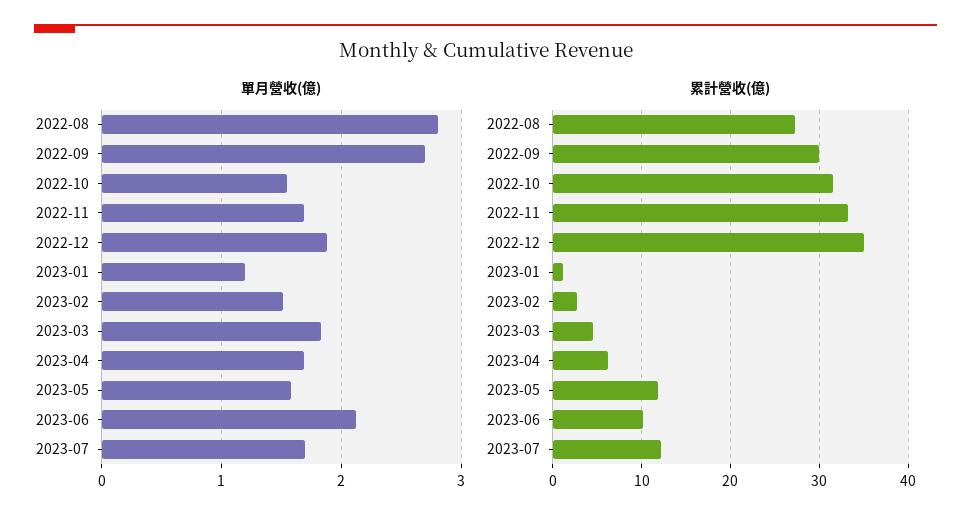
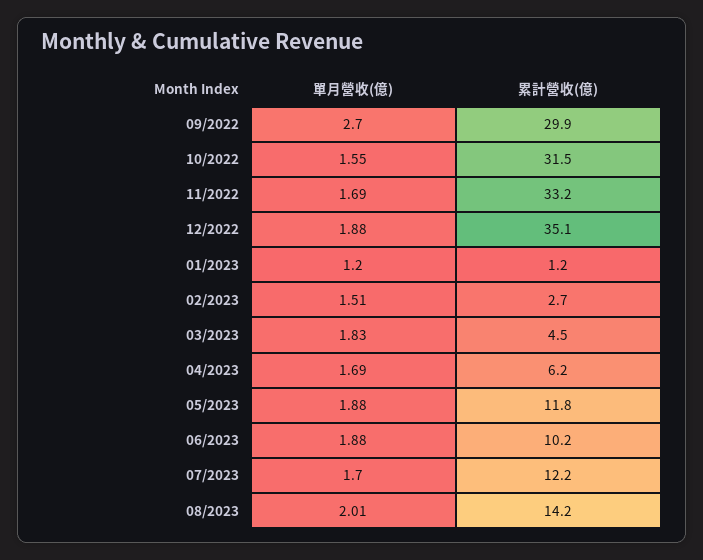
單月營收(億), 2022-08: 2.8 -> none
單月營收(億), 2023-05: 1.6 -> 1.88
單月營收(億), 2023-06: 2.1 -> 1.88
累計營收(億), 2022-08: 27 -> none
單月營收(億), 08/2023: none -> 2.01
累計營收(億), 08/2023: none -> 14.2

